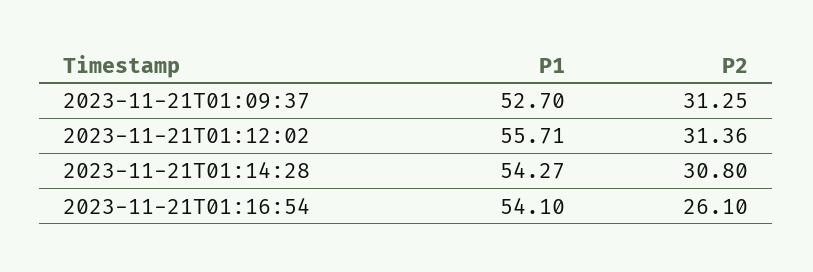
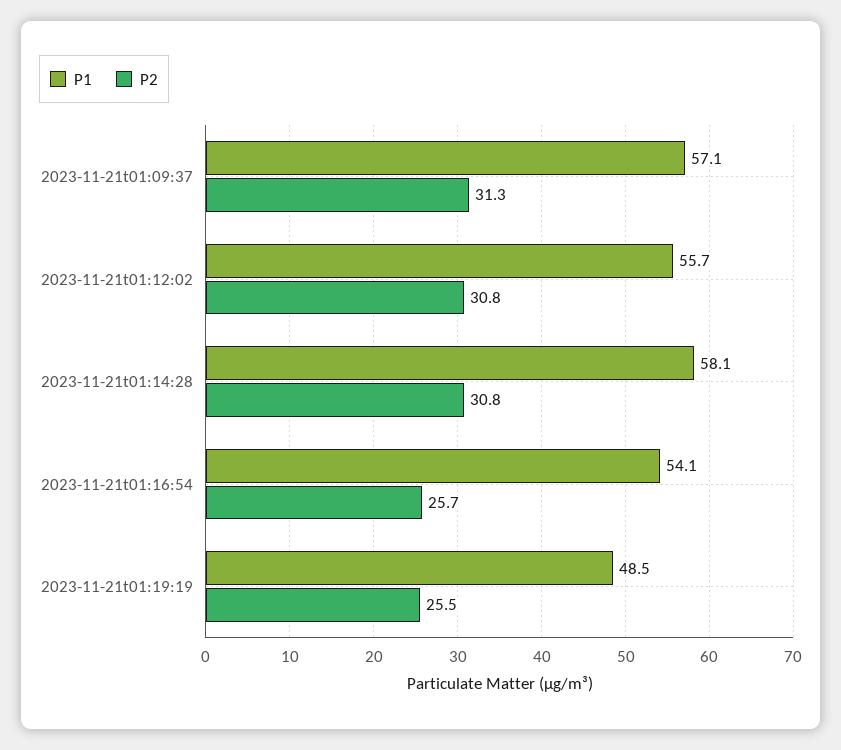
P1, 2023-11-21T01:09:37: 52.7 -> 57.1
P2, 2023-11-21T01:12:02: 31.36 -> 30.8
P1, 2023-11-21T01:14:28: 54.27 -> 58.1
P2, 2023-11-21T01:16:54: 26.1 -> 25.7
P1, 2023-11-21t01:19:19: none -> 48.5
P2, 2023-11-21t01:19:19: none -> 25.5

